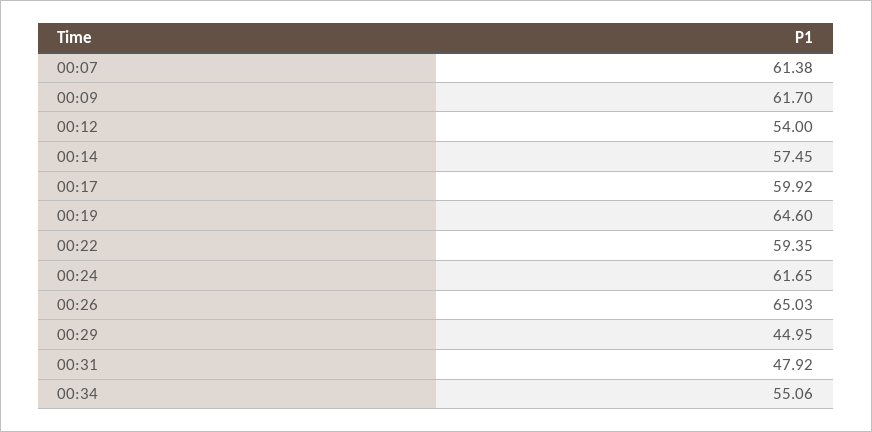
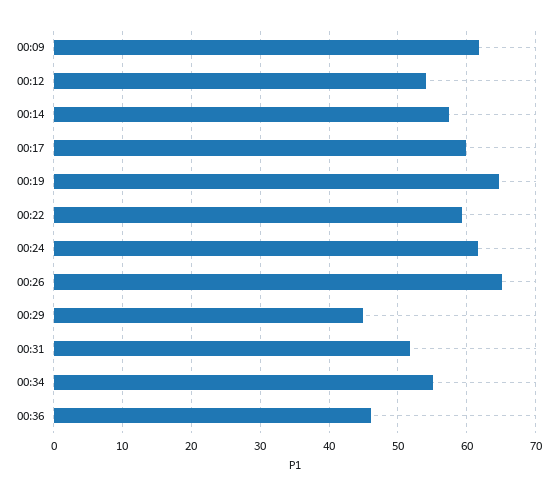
00:07: 61.38 -> none
00:31: 47.92 -> 52
00:36: none -> 46

